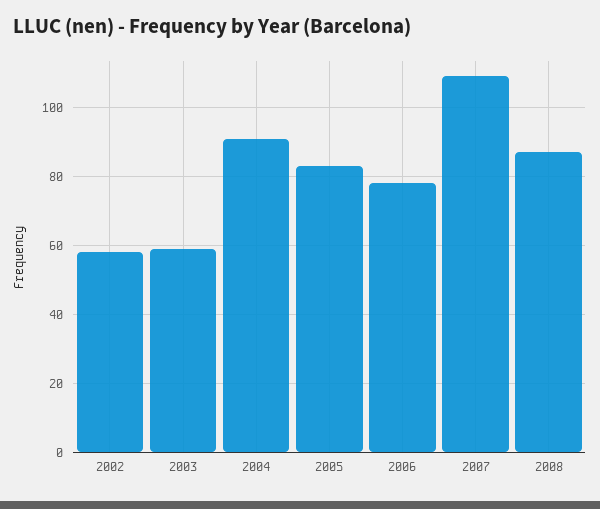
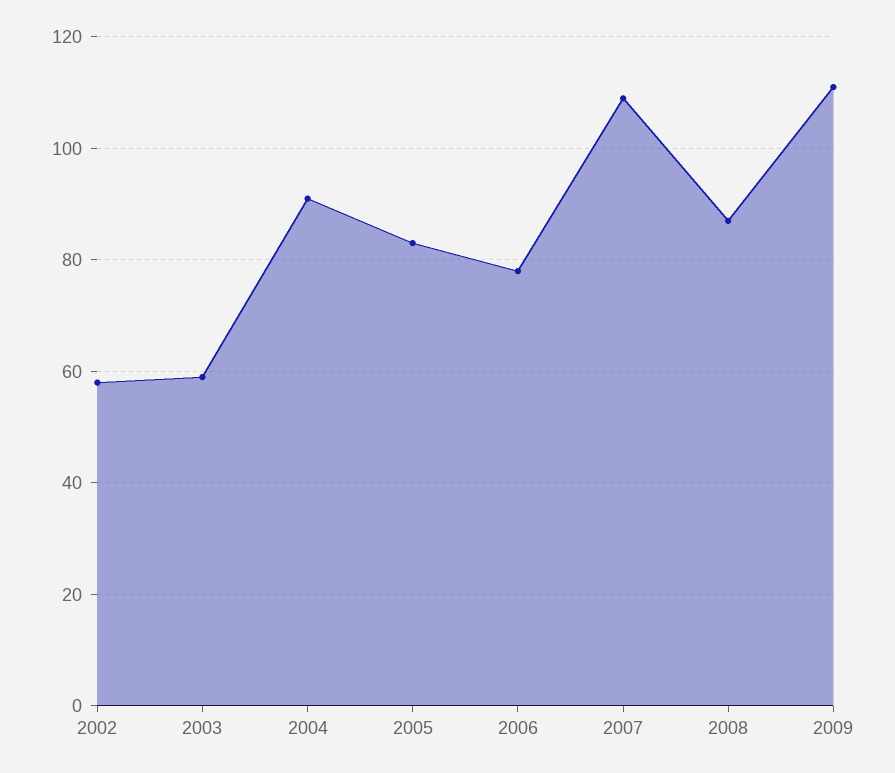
2009: none -> 110

